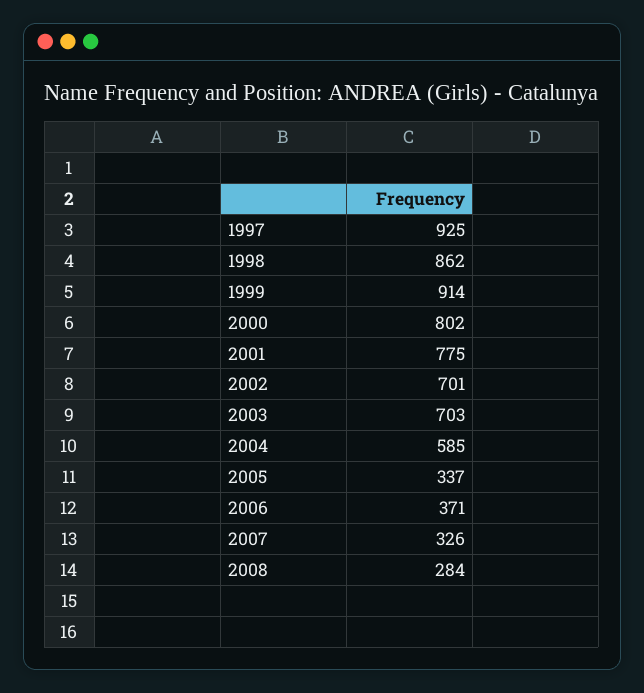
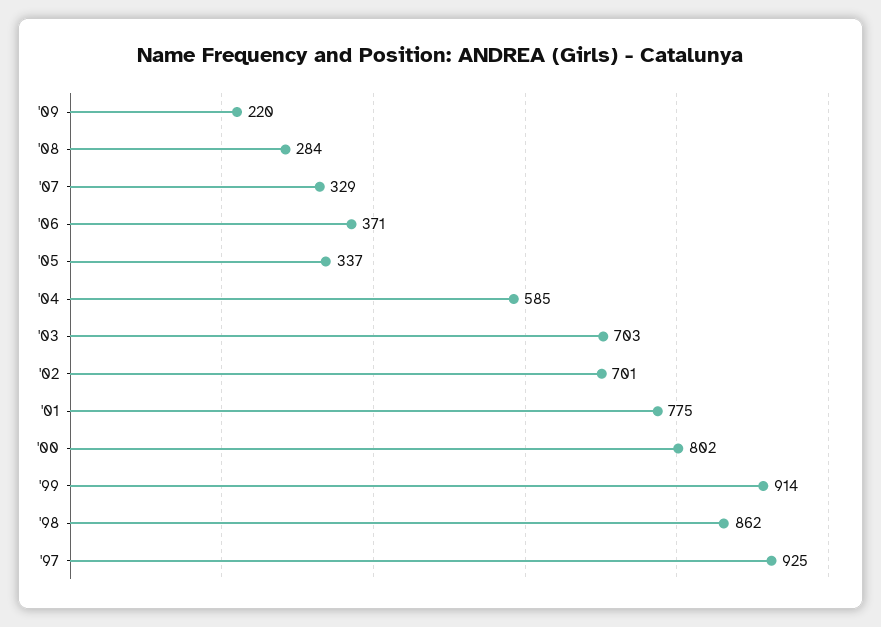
2007: 326 -> 329
'09: none -> 220

